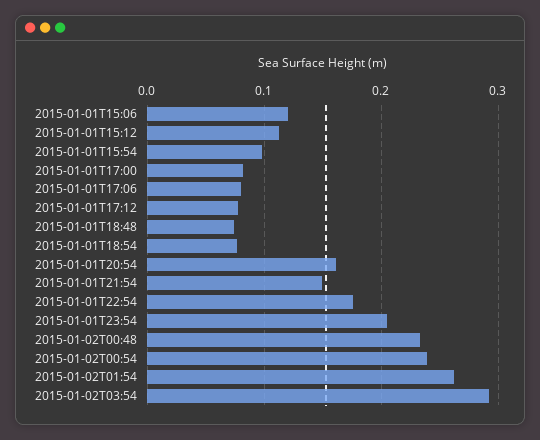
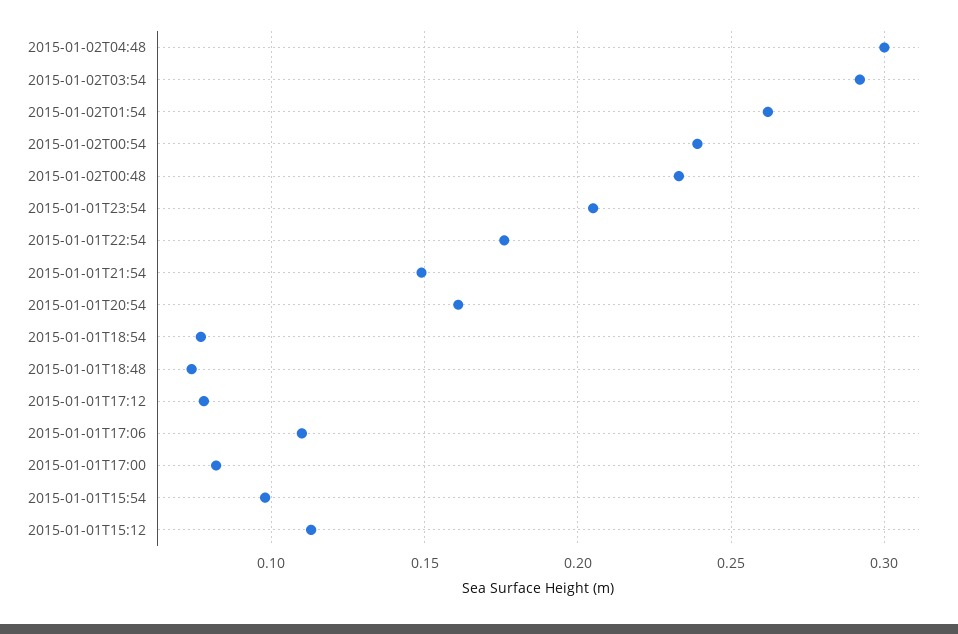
2015-01-01T15:06: 0.12 -> none
2015-01-01T17:06: 0.08 -> 0.11
2015-01-02T04:48: none -> 0.3

